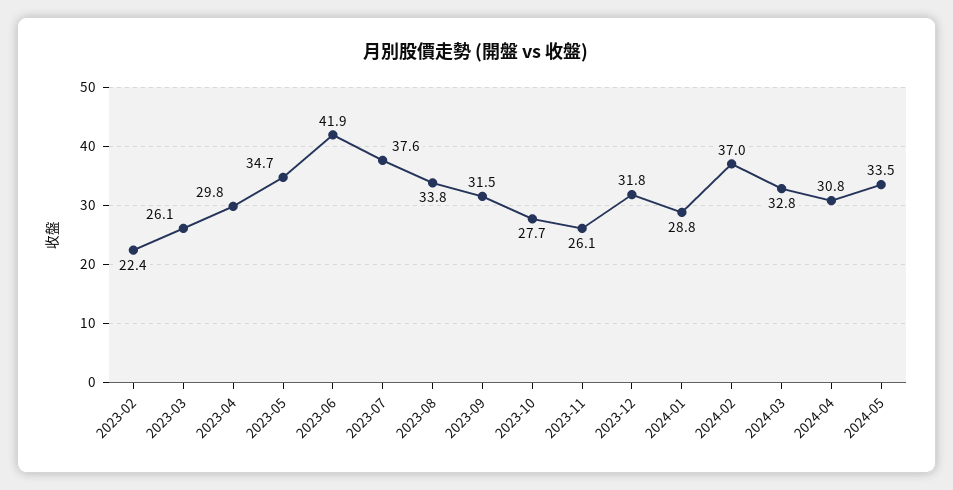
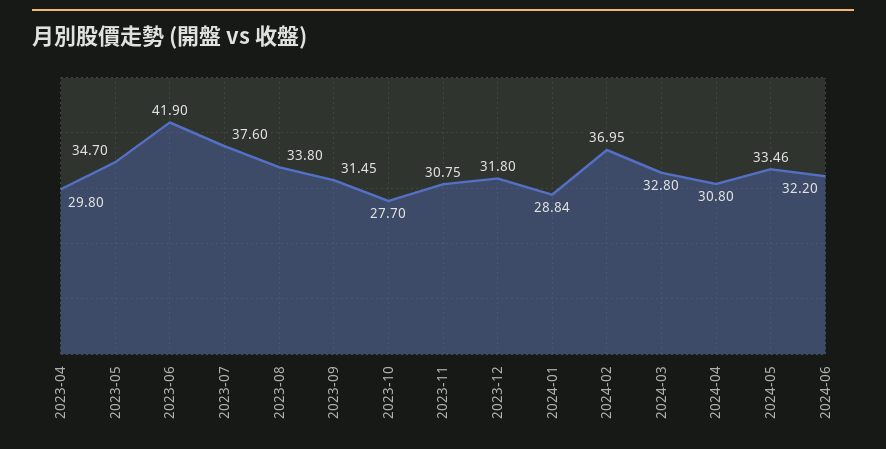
2023-02: 22.4 -> none
2023-03: 26.1 -> none
2023-11: 26.1 -> 30.75
2024-06: none -> 32.2

